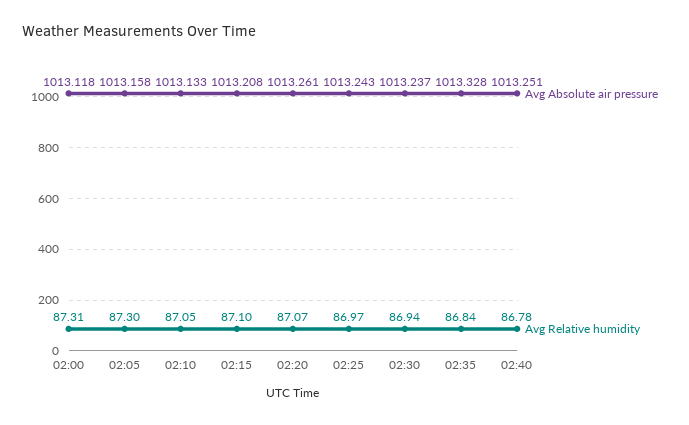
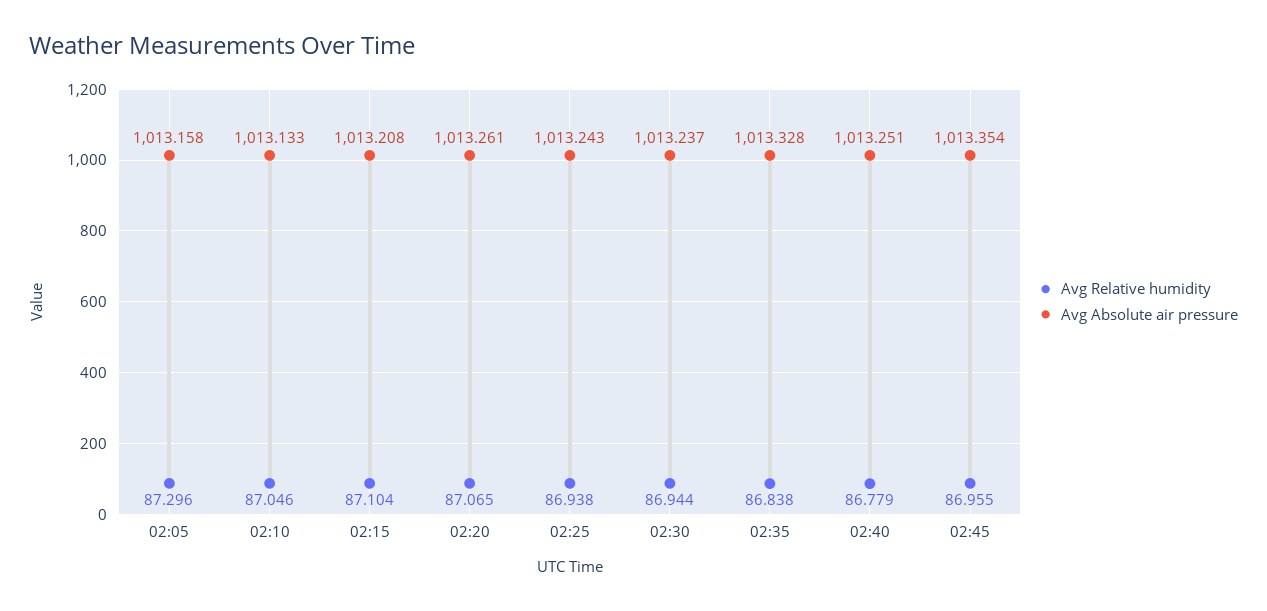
Avg Absolute air pressure, 02:00: 1013.118 -> none
Avg Relative humidity, 02:00: 87.31 -> none
Avg Relative humidity, 02:25: 86.97 -> 86.938
Avg Relative humidity, 02:45: none -> 86.955
Avg Absolute air pressure, 02:45: none -> 1013.354

